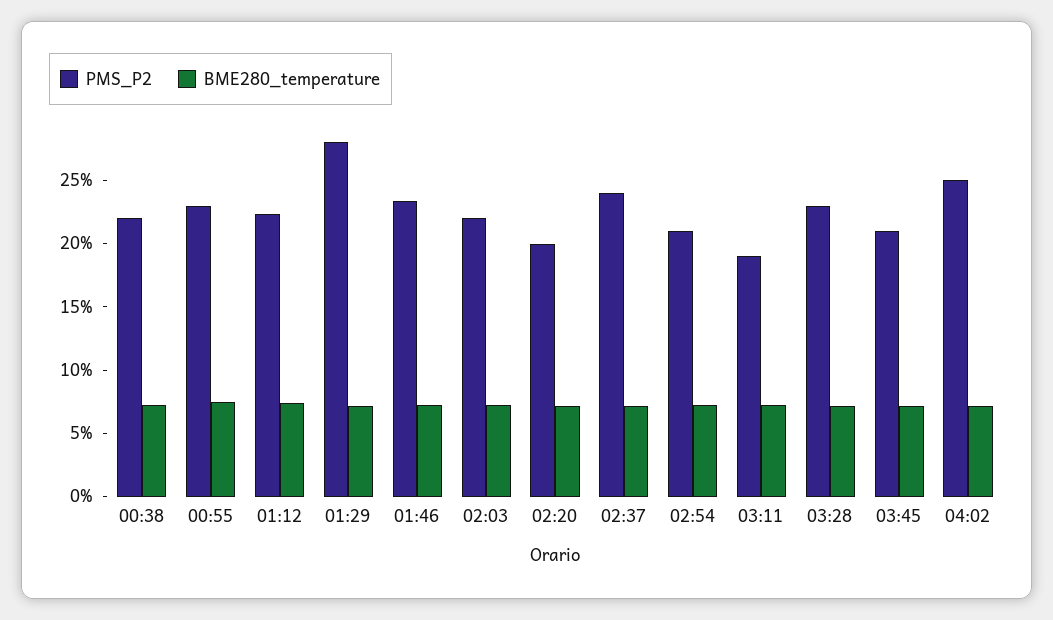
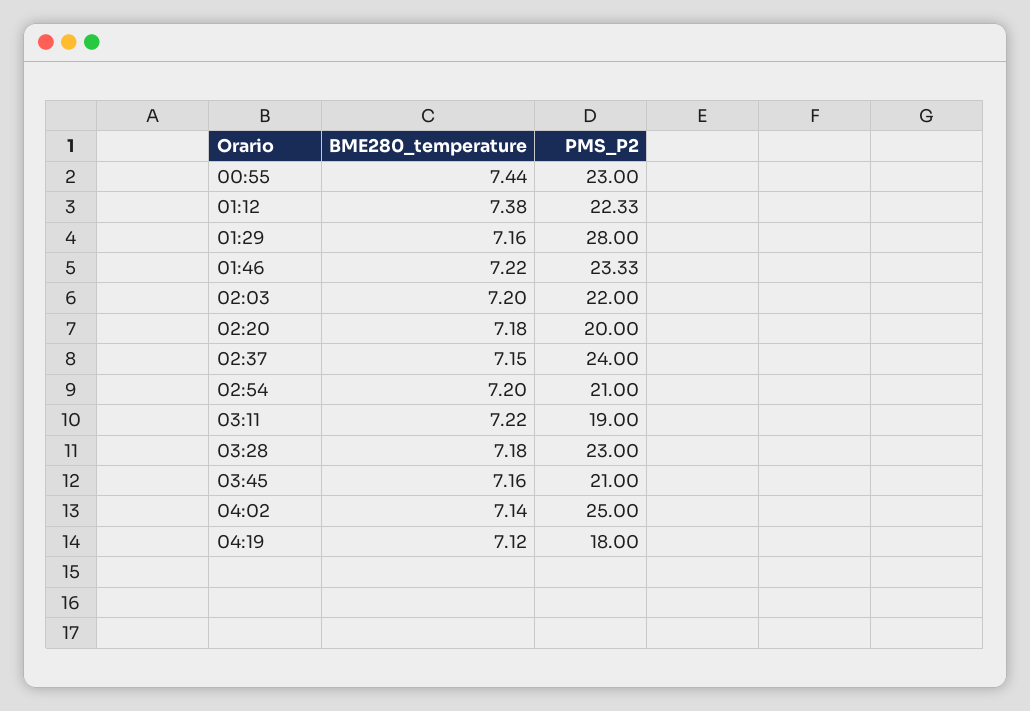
PMS_P2, 00:38: 22 -> none
BME280_temperature, 00:38: 7 -> none
BME280_temperature, 04:19: none -> 7.12
PMS_P2, 04:19: none -> 18

